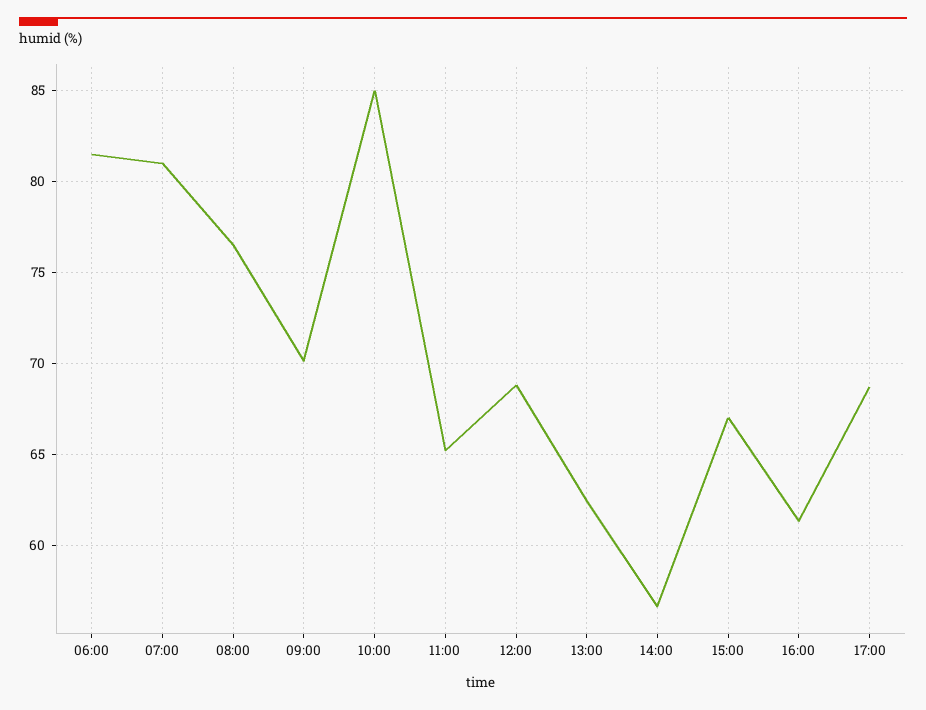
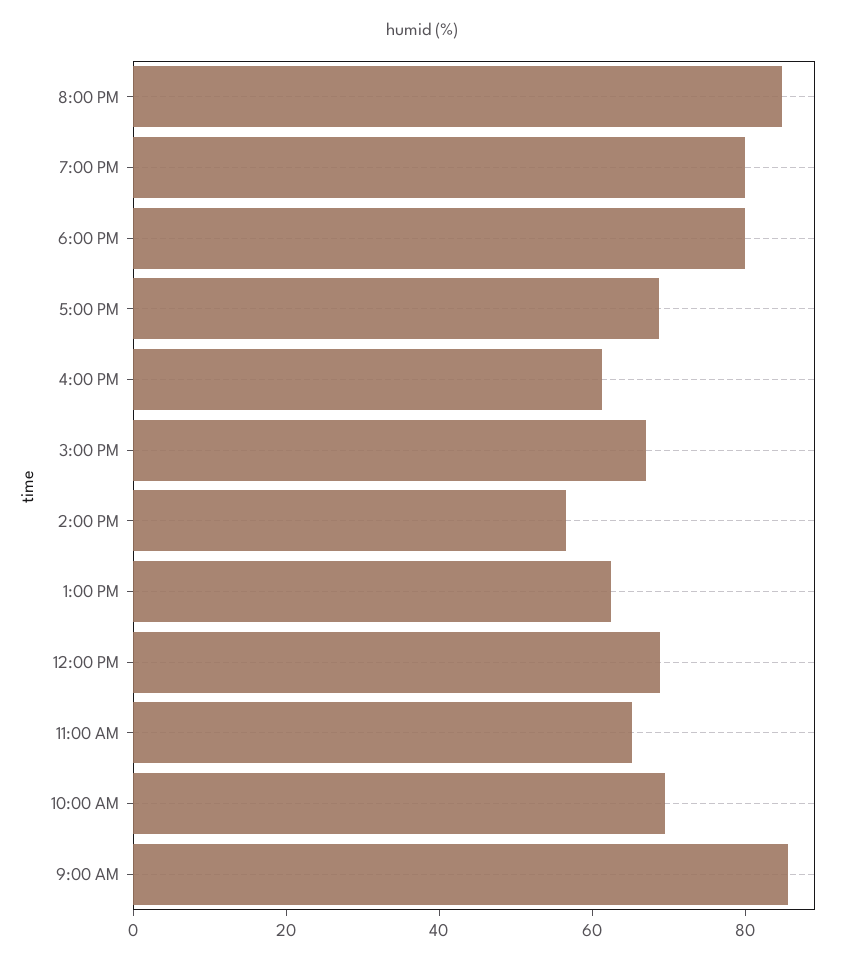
06:00: 81.5 -> none
07:00: 81 -> none
08:00: 76.5 -> none
09:00: 70 -> 85
10:00: 85 -> 70
8:00 PM: none -> 85
7:00 PM: none -> 80
6:00 PM: none -> 80

